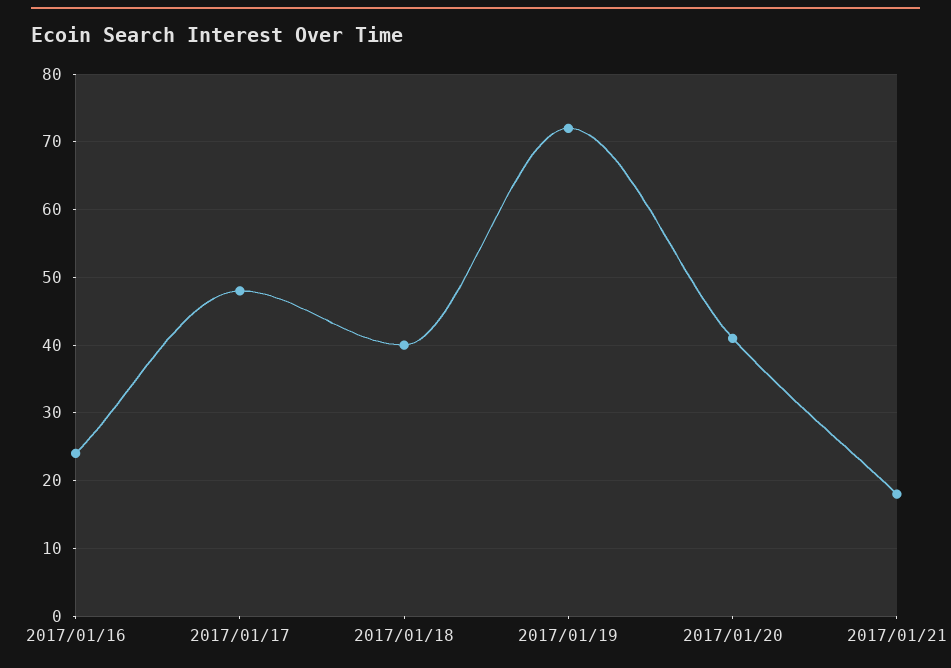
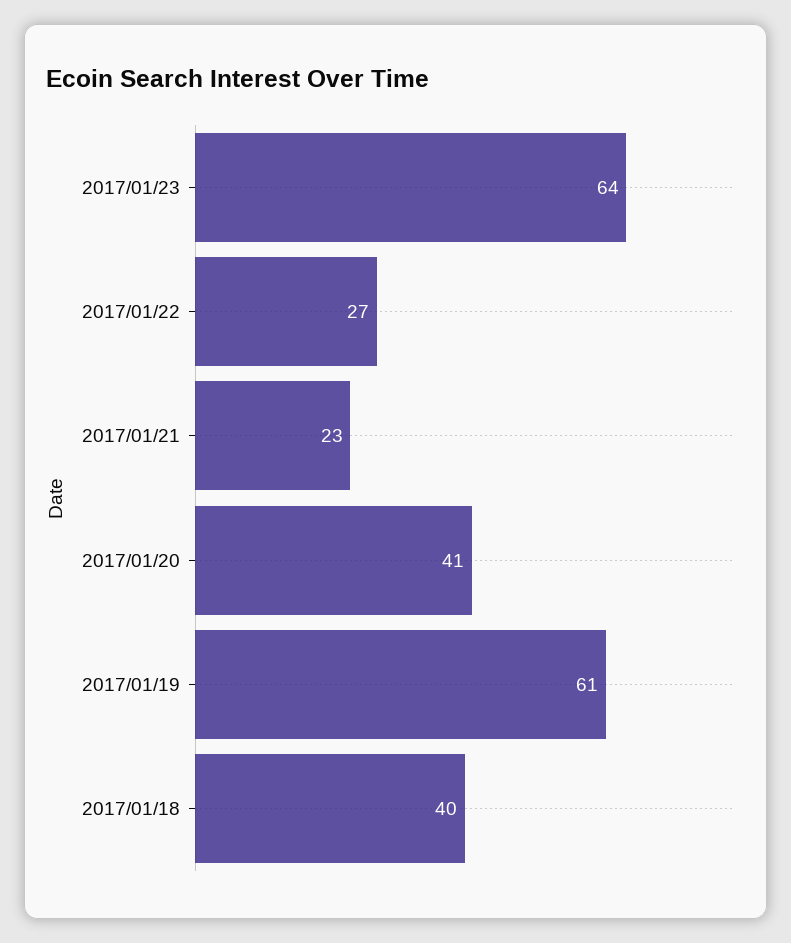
2017/01/16: 24 -> none
2017/01/17: 48 -> none
2017/01/19: 72 -> 61
2017/01/21: 18 -> 23
2017/01/23: none -> 64
2017/01/22: none -> 27

